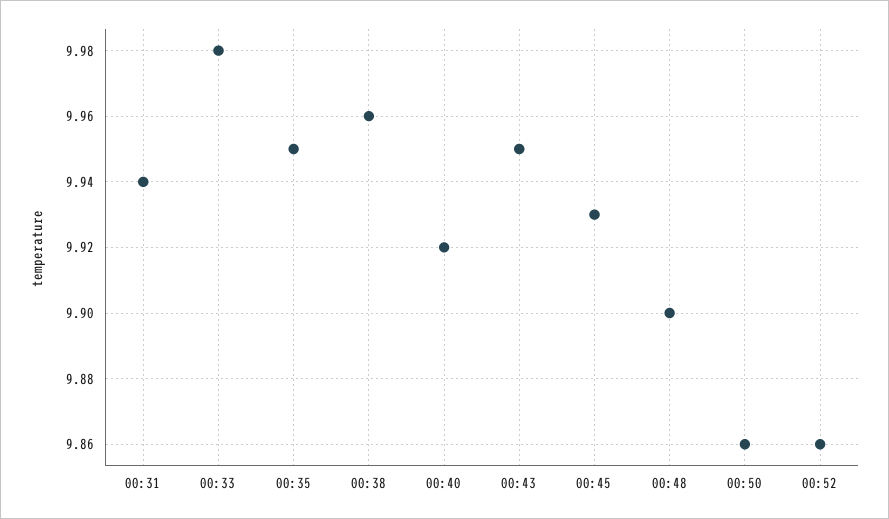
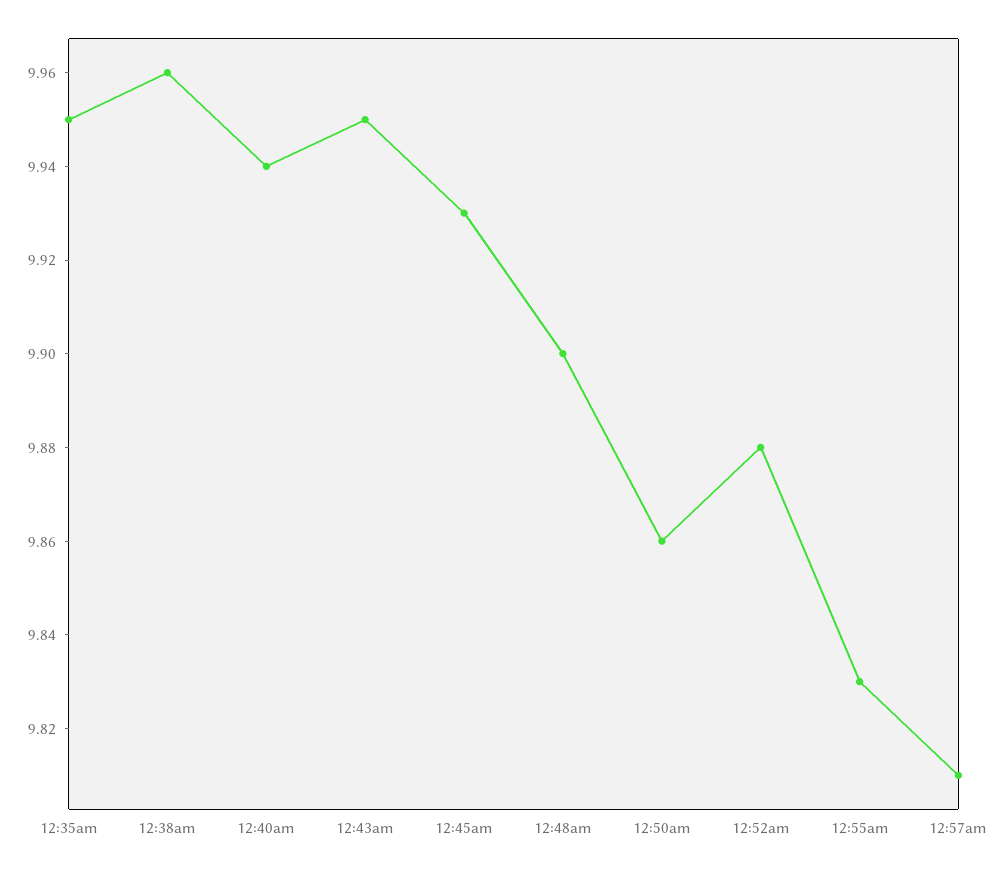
00:31: 9.94 -> none
00:33: 9.98 -> none
00:40: 9.92 -> 9.94
00:52: 9.86 -> 9.88
12:55am: none -> 9.83
12:57am: none -> 9.81

